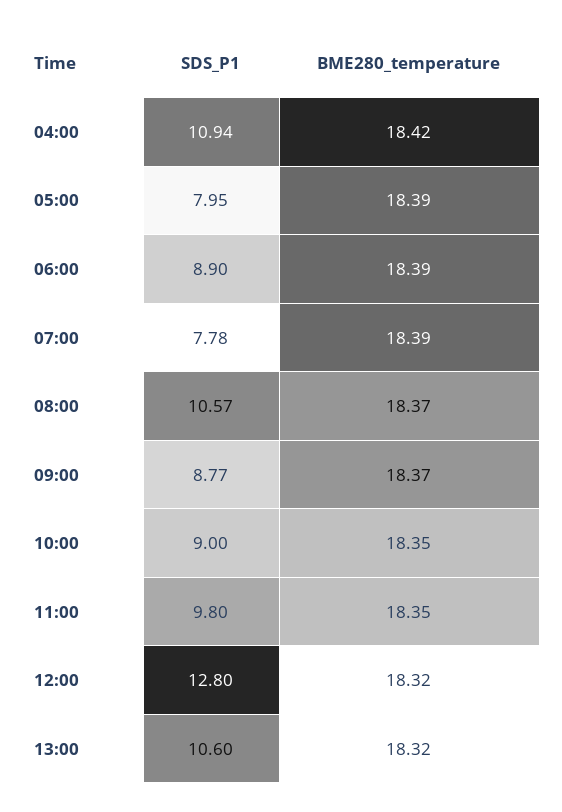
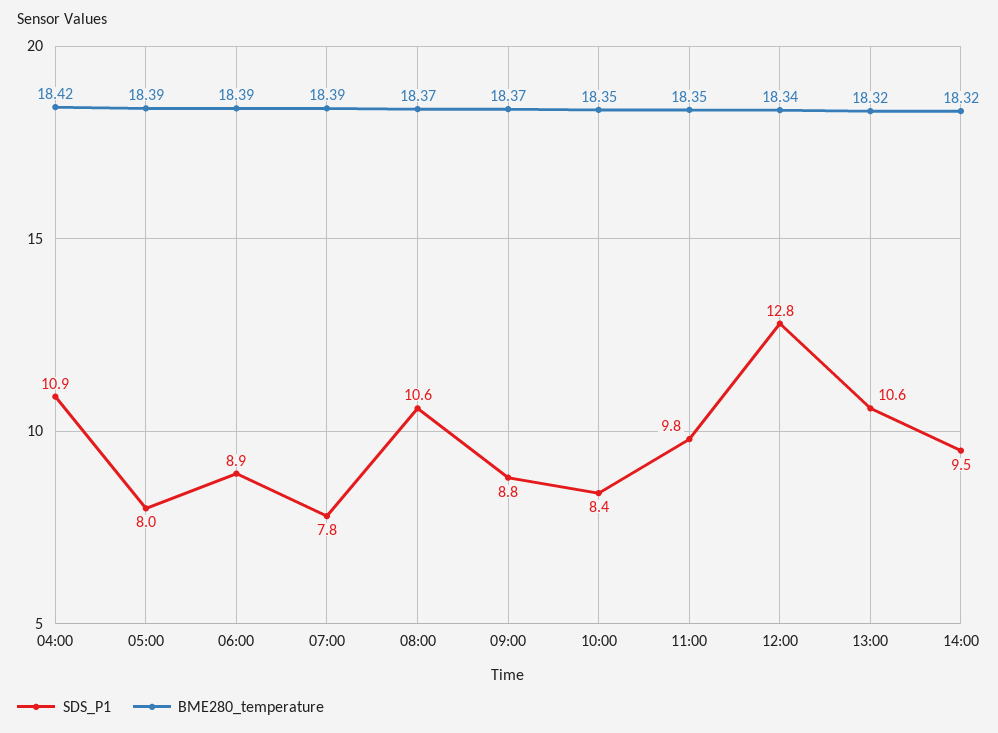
SDS_P1, 10:00: 9 -> 8.4
BME280_temperature, 12:00: 18.32 -> 18.34
SDS_P1, 14:00: none -> 9.5
BME280_temperature, 14:00: none -> 18.32

